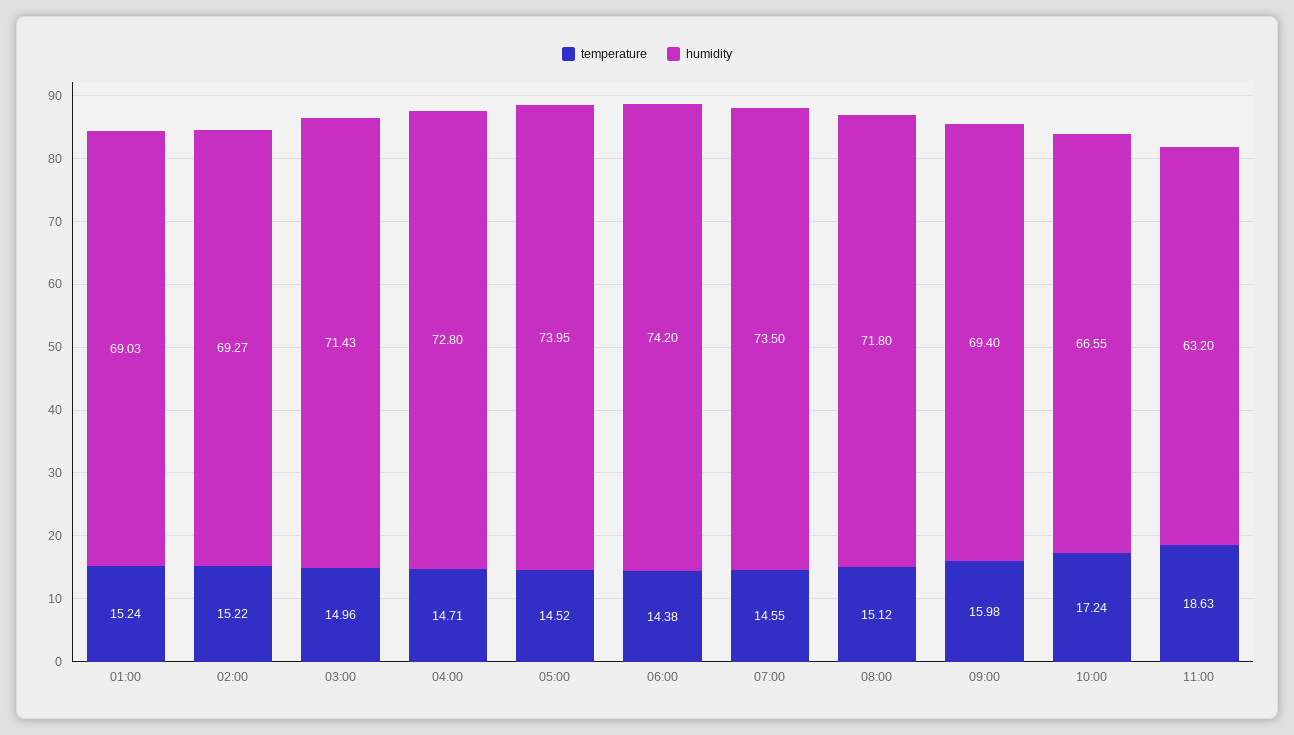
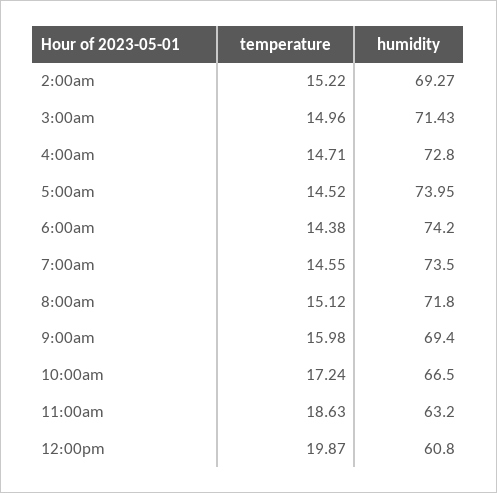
temperature, 01:00: 15.24 -> none
humidity, 01:00: 69.03 -> none
humidity, 10:00: 66.55 -> 66.5
temperature, 12:00pm: none -> 19.87
humidity, 12:00pm: none -> 60.8

